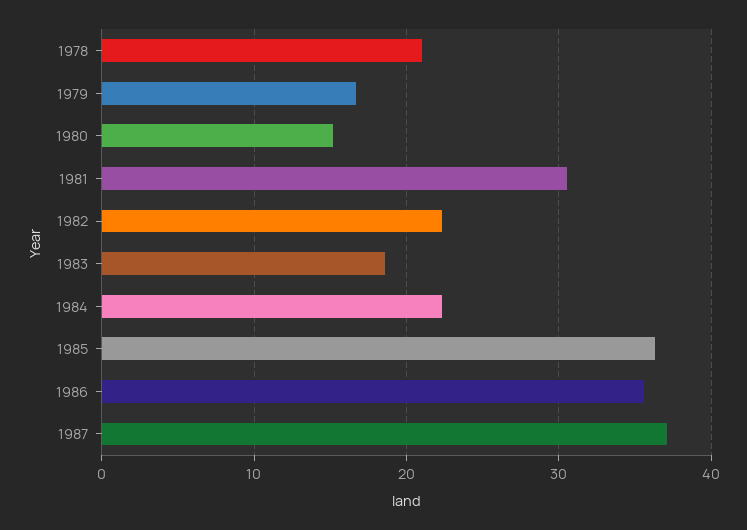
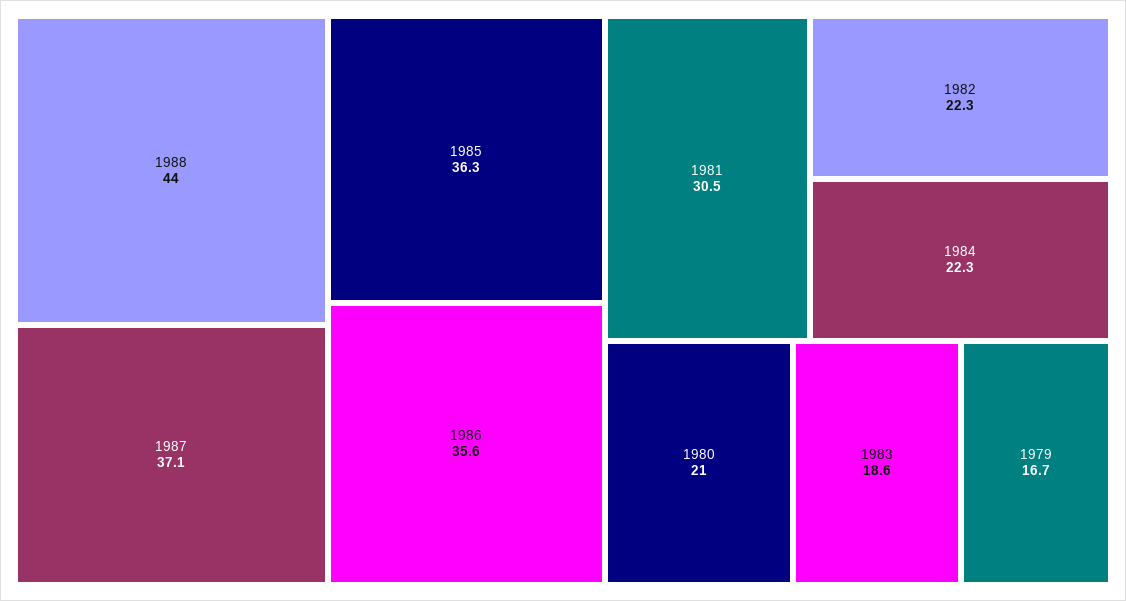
1978: 21 -> none
1980: 15 -> 21
1988: none -> 44

